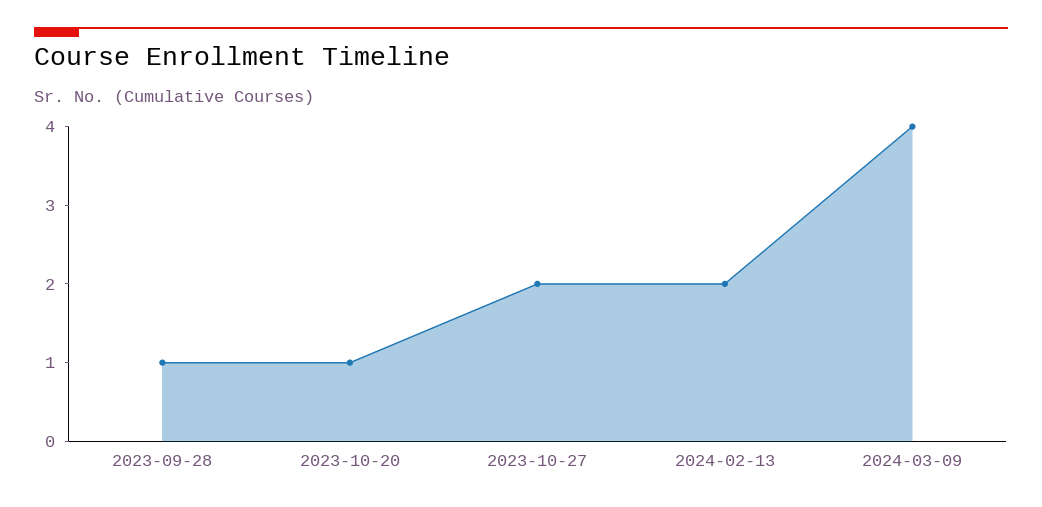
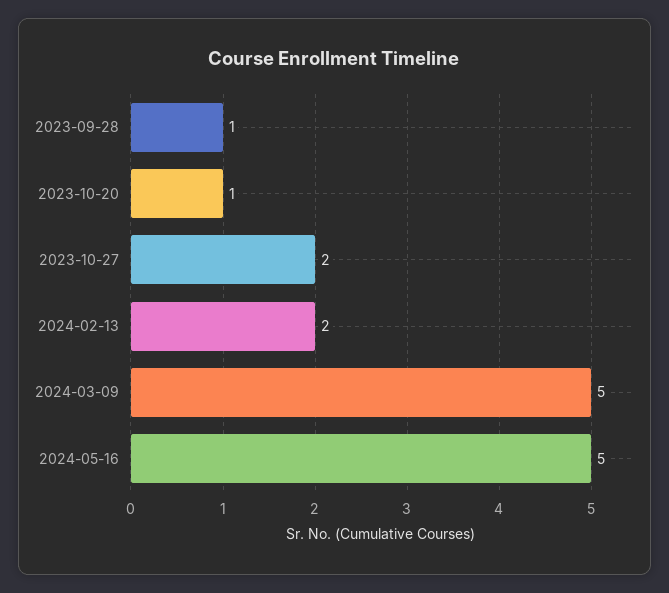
2024-03-09: 4 -> 5
2024-05-16: none -> 5

